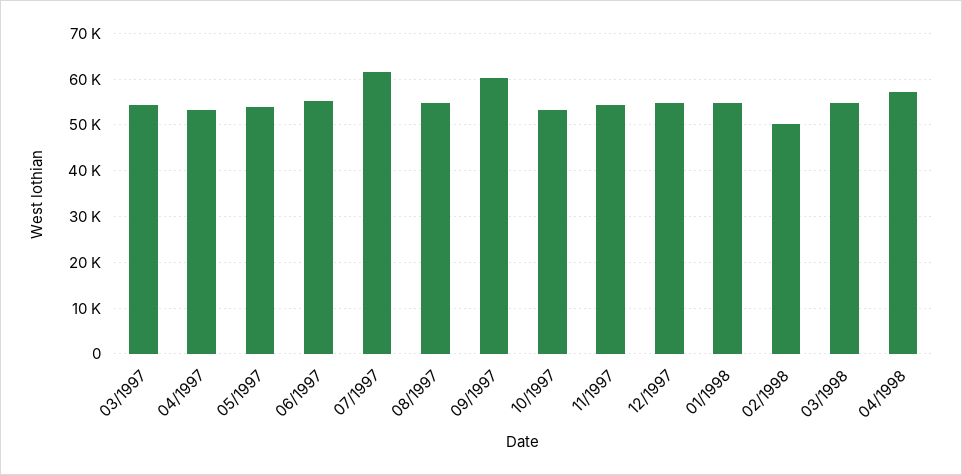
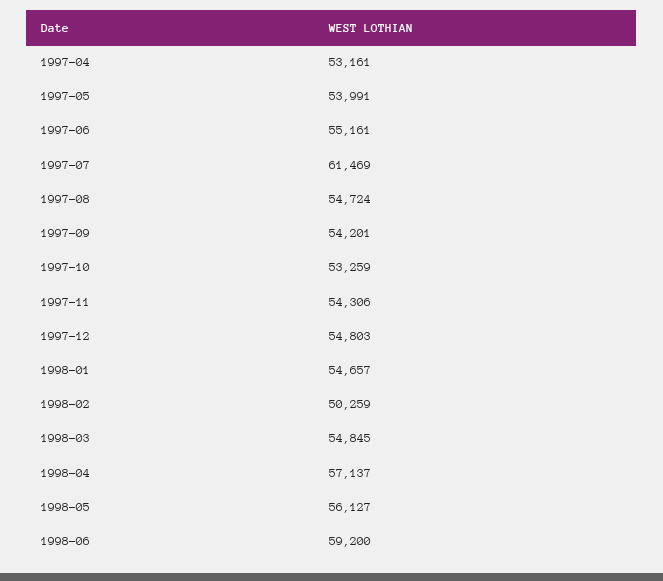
03/1997: 54000 -> none
09/1997: 60000 -> 54201
1998-05: none -> 56127
1998-06: none -> 59200

